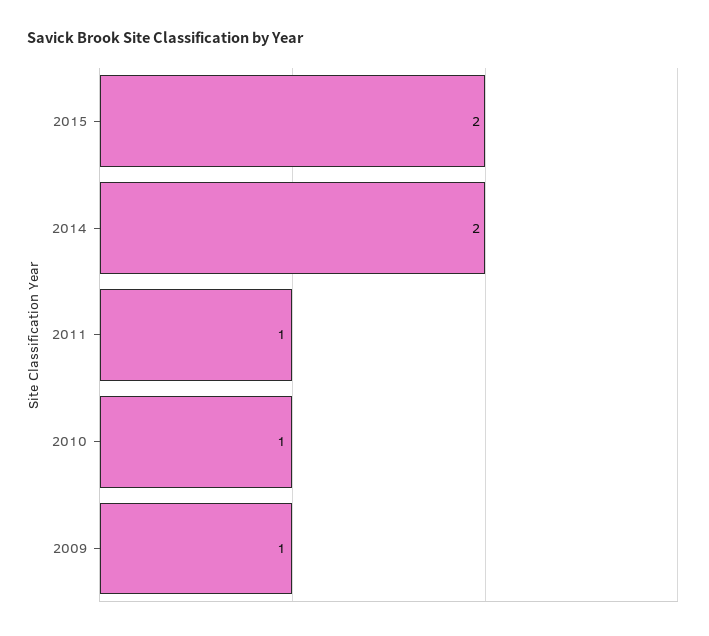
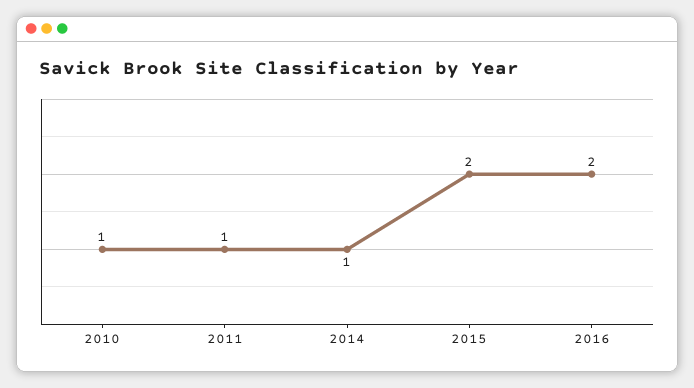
2014: 2 -> 1
2009: 1 -> none
2016: none -> 2

